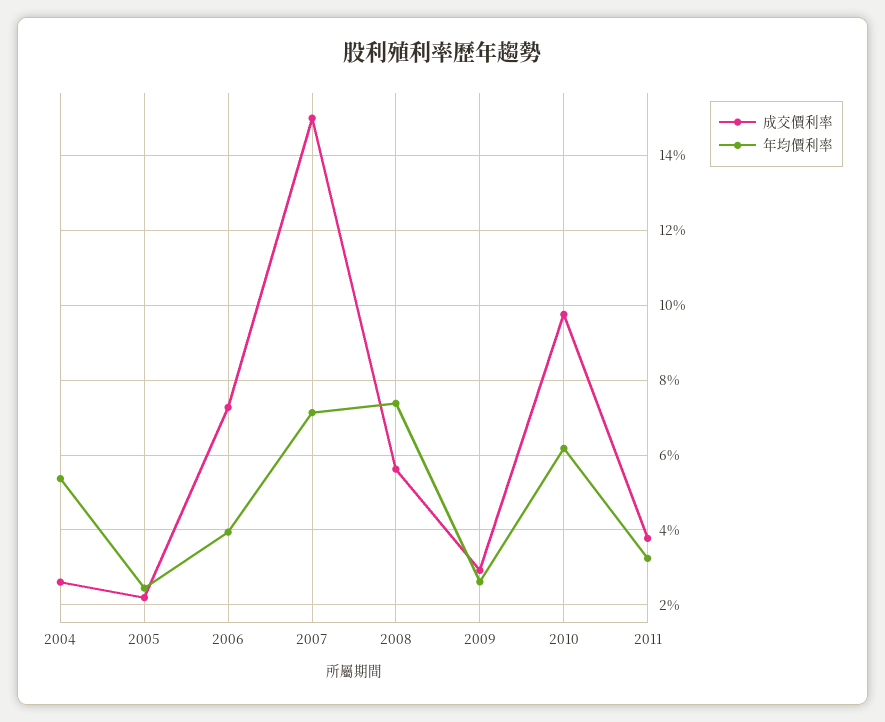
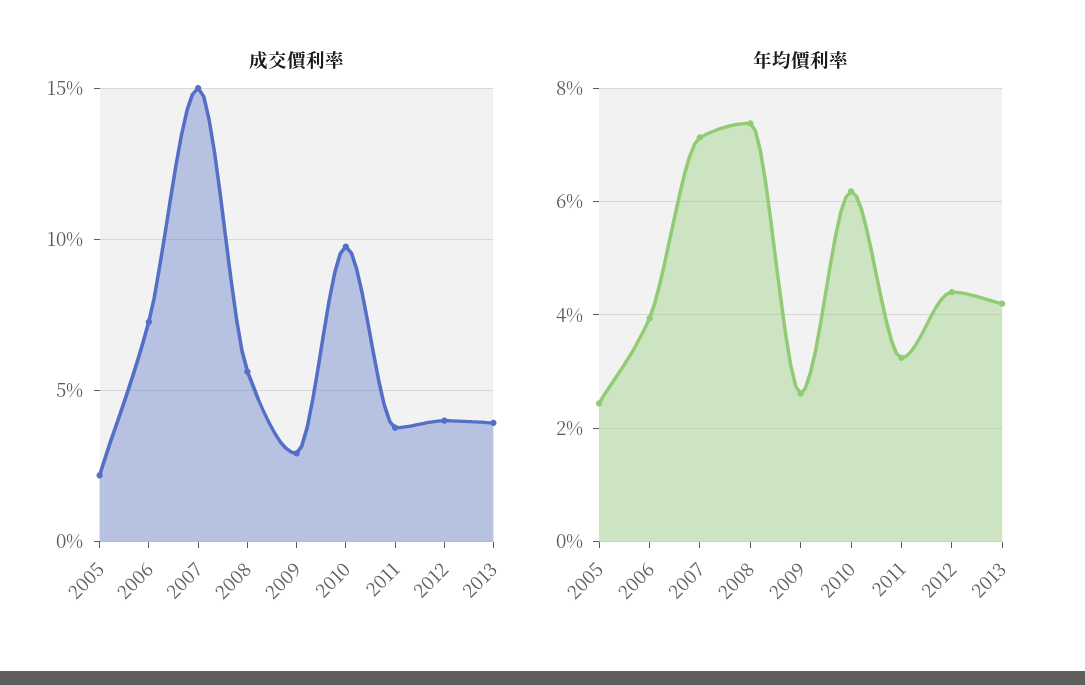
成交價利率, 2004: 2.6 -> none
年均價利率, 2004: 5.4 -> none
成交價利率, 2012: none -> 4
成交價利率, 2013: none -> 4
年均價利率, 2012: none -> 4.4
年均價利率, 2013: none -> 4.2

